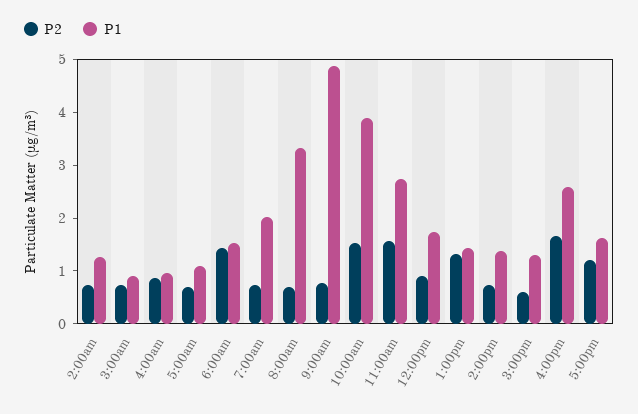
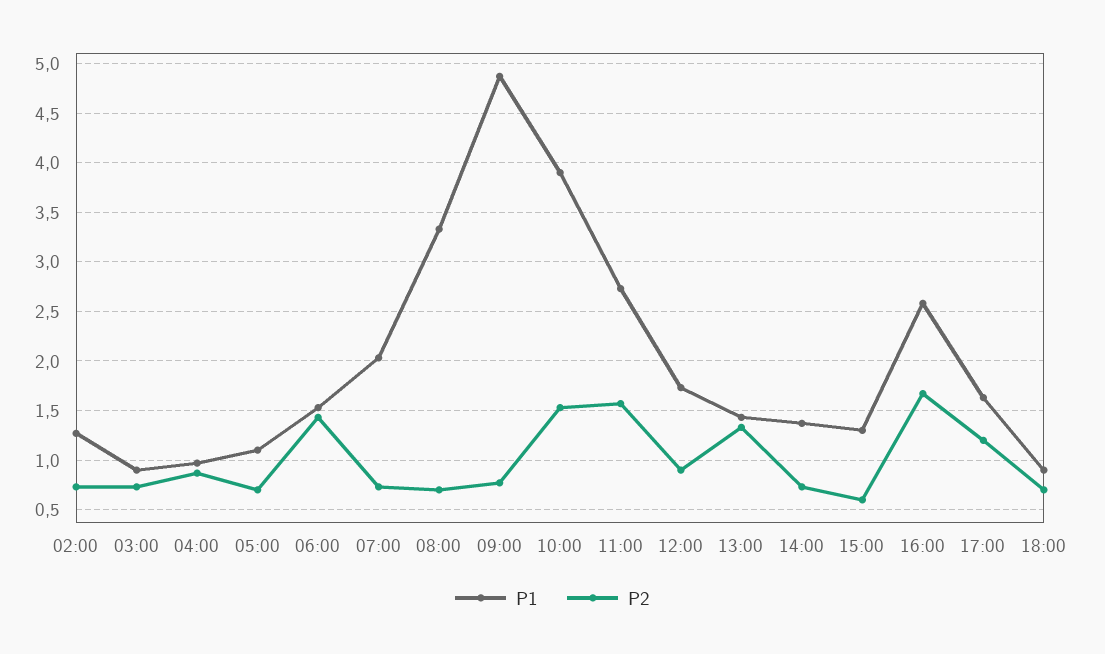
P1, 18:00: none -> 0.9
P2, 18:00: none -> 0.7

